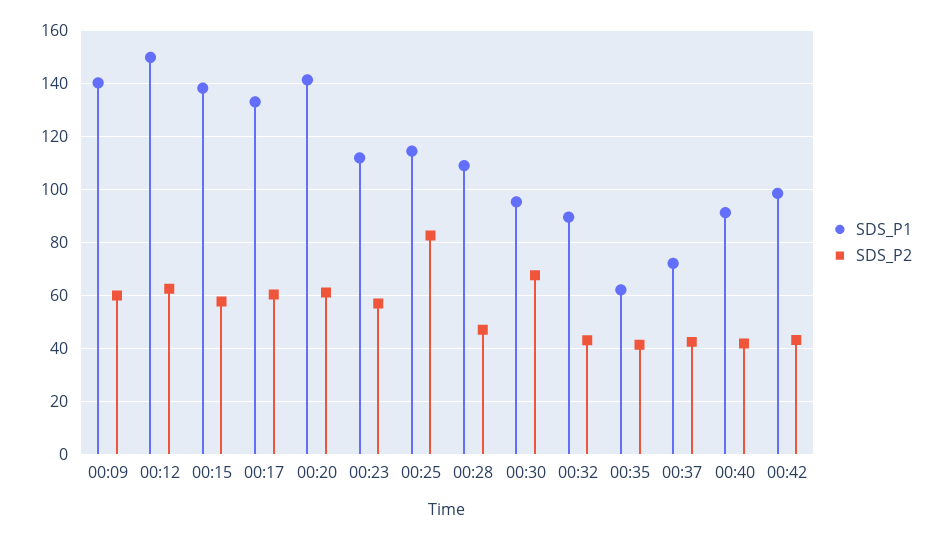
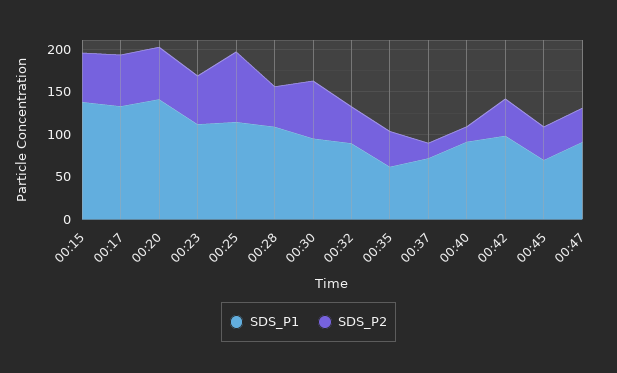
SDS_P1, 00:09: 140 -> none
SDS_P2, 00:09: 60 -> none
SDS_P1, 00:12: 150 -> none
SDS_P2, 00:12: 62.5 -> none
SDS_P2, 00:37: 42.5 -> 20
SDS_P2, 00:40: 42.5 -> 20
SDS_P1, 00:45: none -> 70
SDS_P2, 00:45: none -> 40
SDS_P1, 00:47: none -> 90
SDS_P2, 00:47: none -> 40

